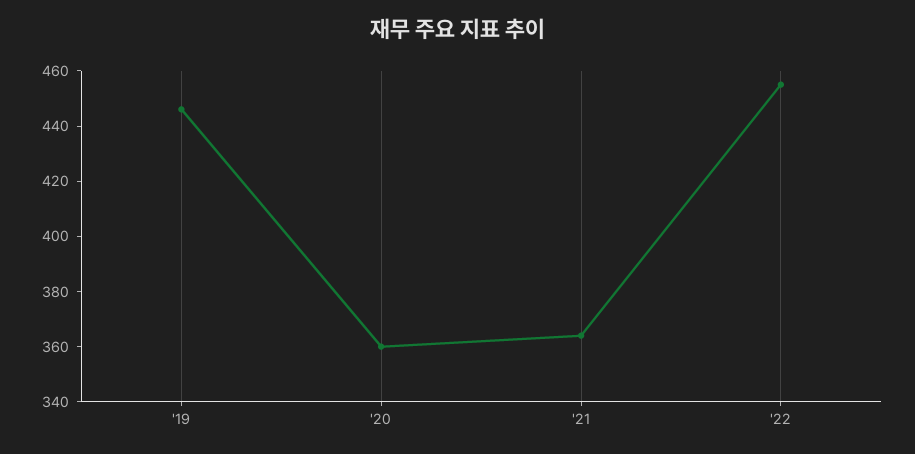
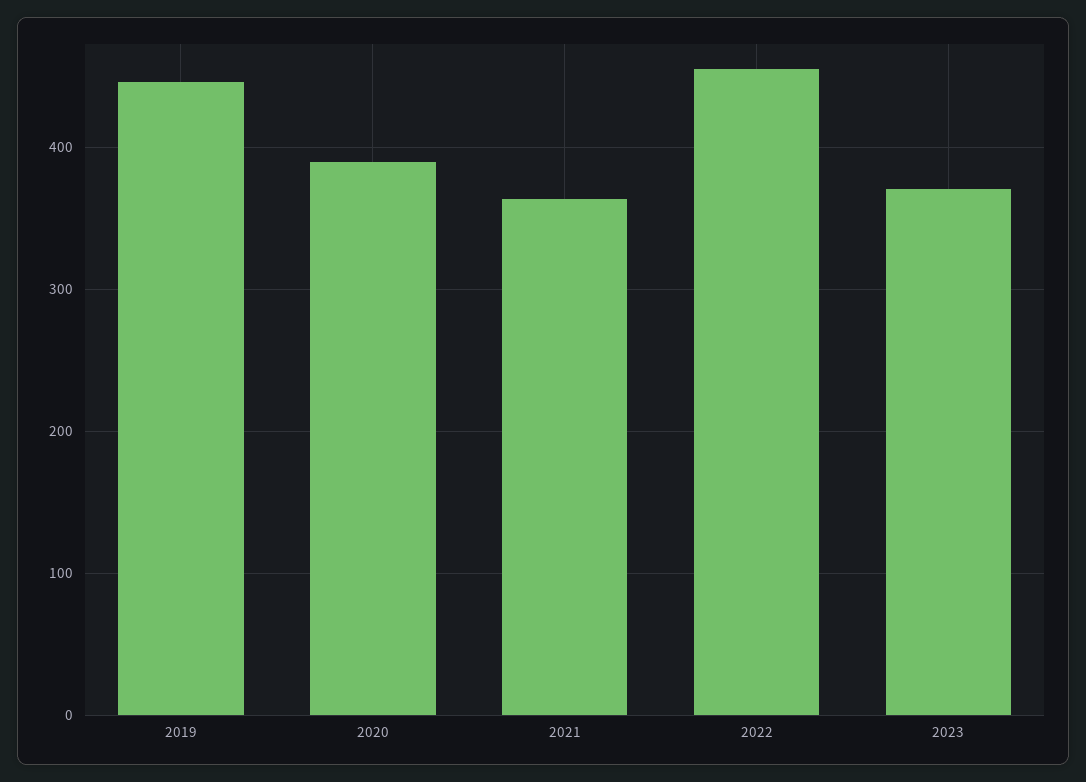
'20: 360 -> 390
2023: none -> 370

